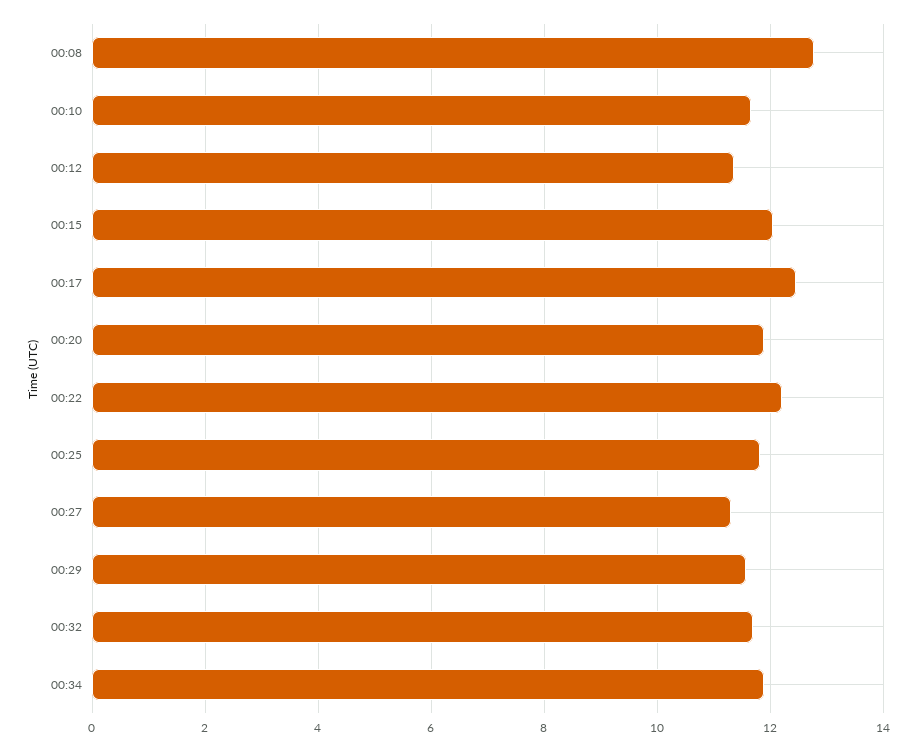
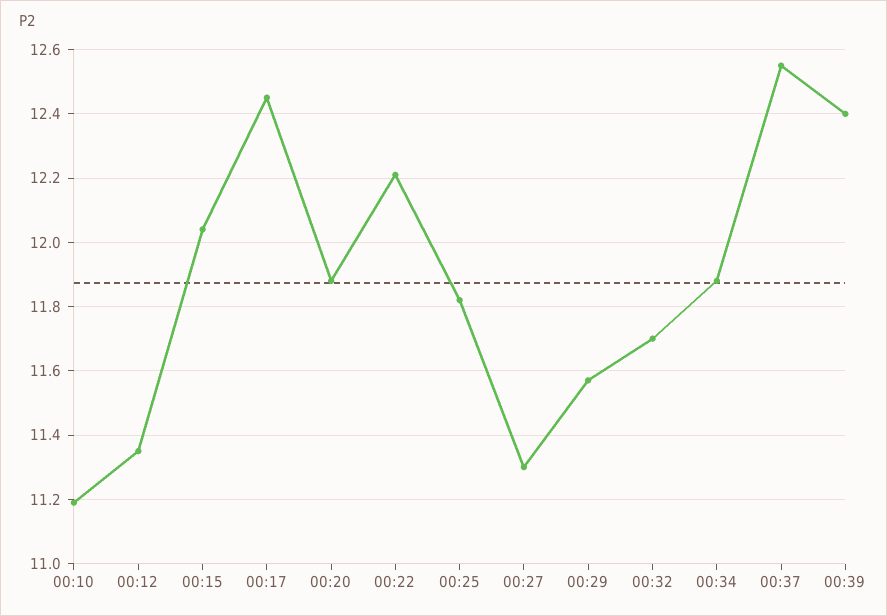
00:08: 12.8 -> none
00:10: 11.6 -> 11.2
00:37: none -> 12.55
00:39: none -> 12.4

